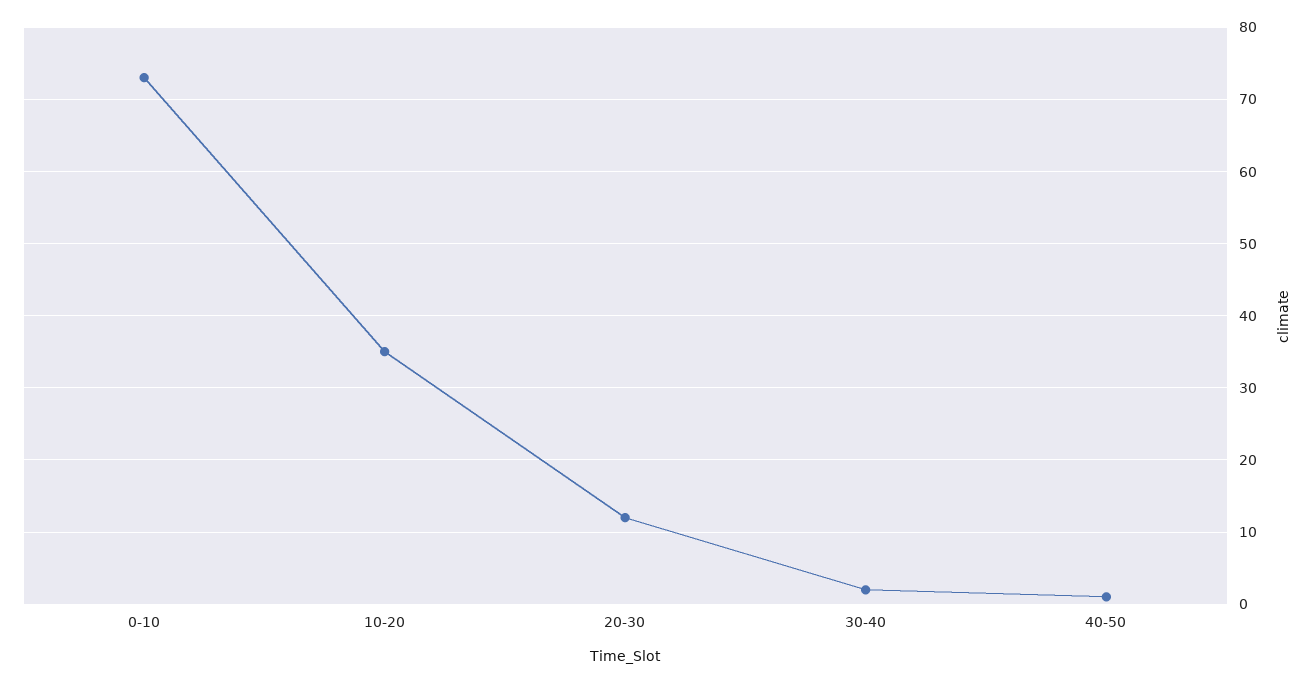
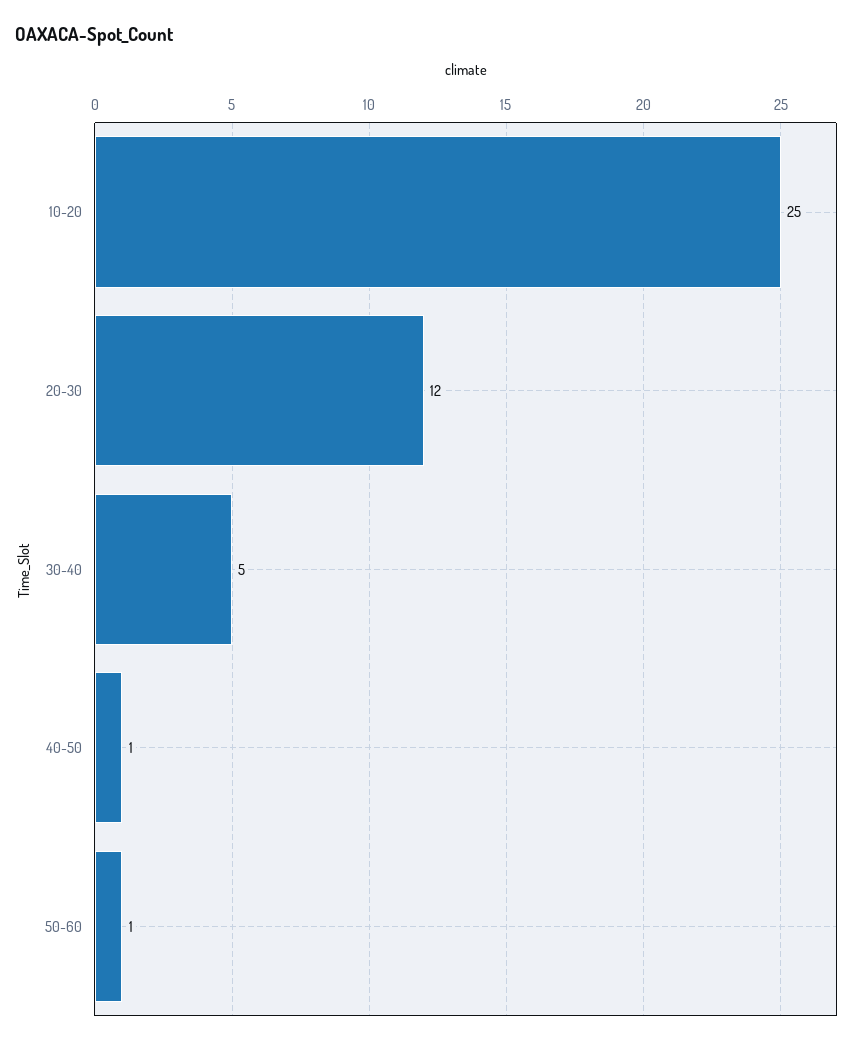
0-10: 73 -> none
10-20: 35 -> 25
30-40: 2 -> 5
50-60: none -> 1

